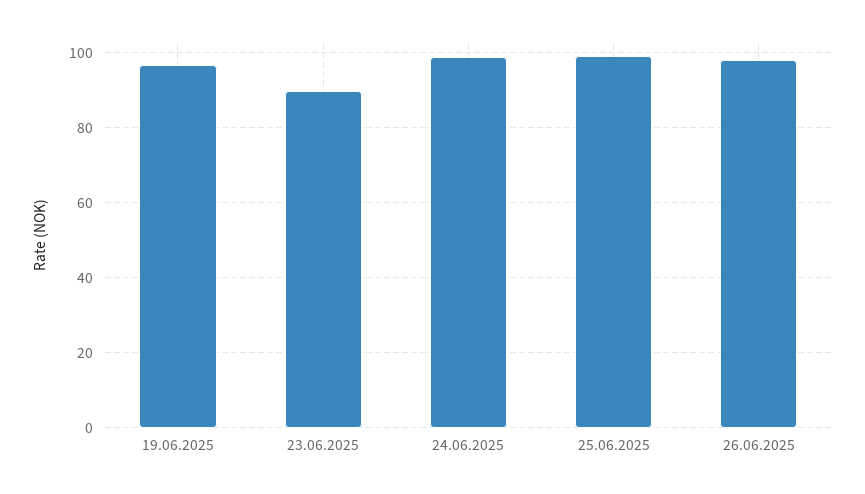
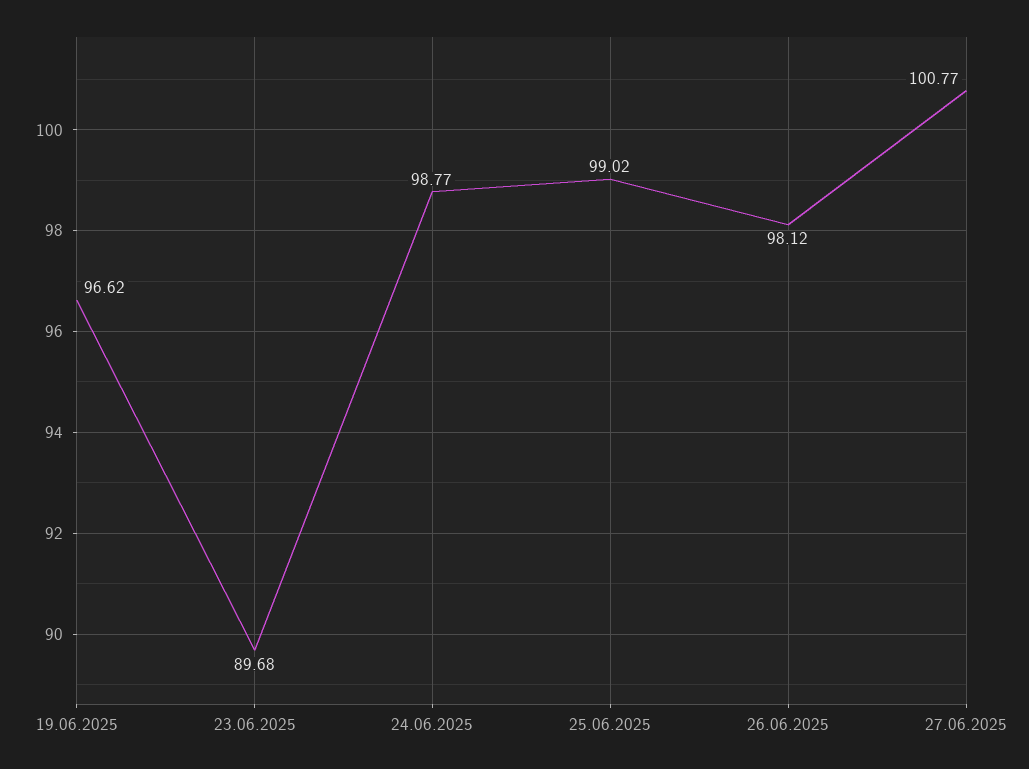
27.06.2025: none -> 100.77

